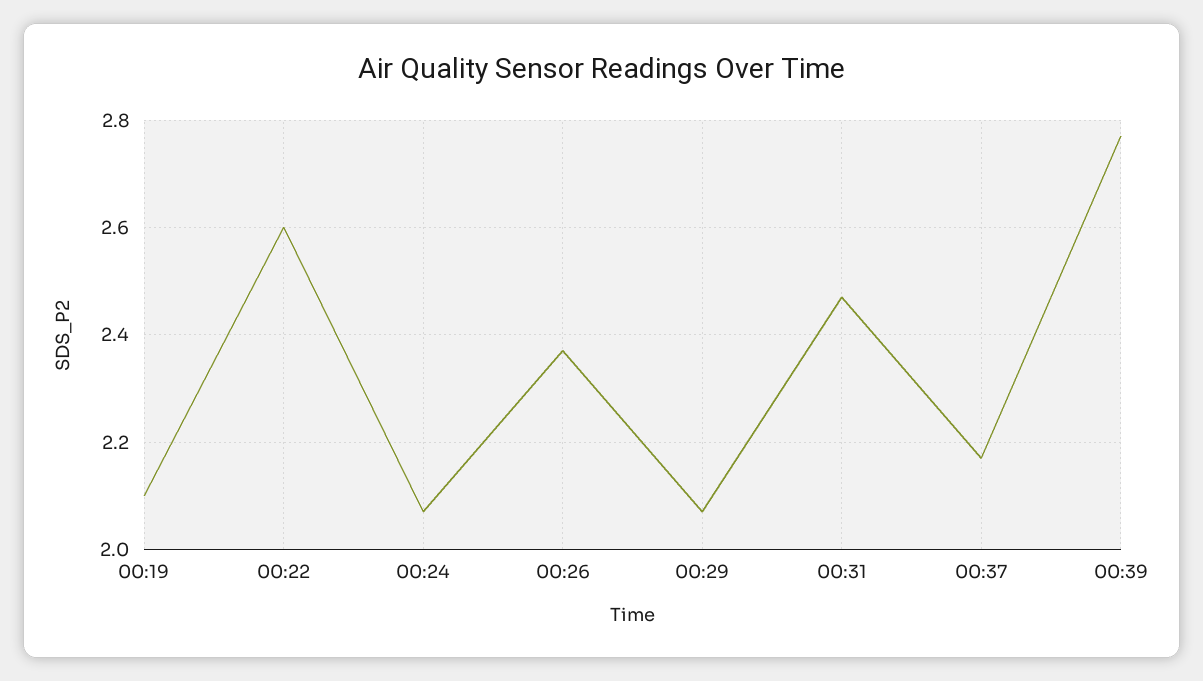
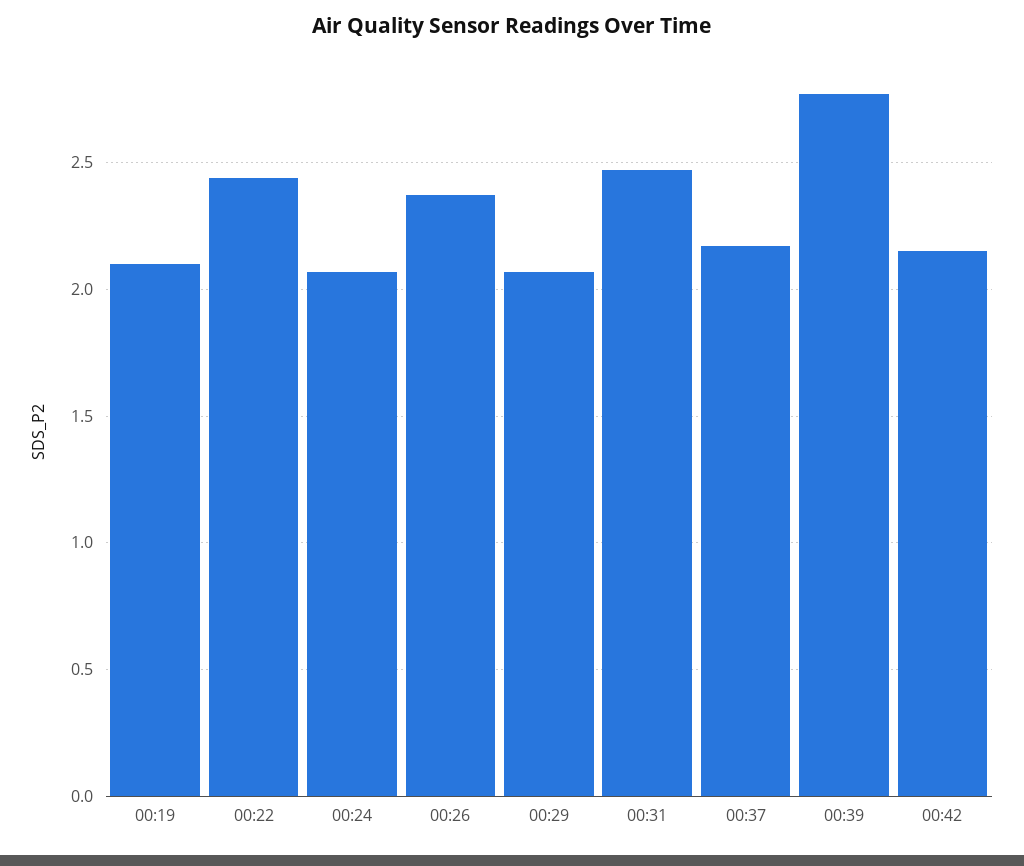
00:22: 2.6 -> 2.45
00:42: none -> 2.15

